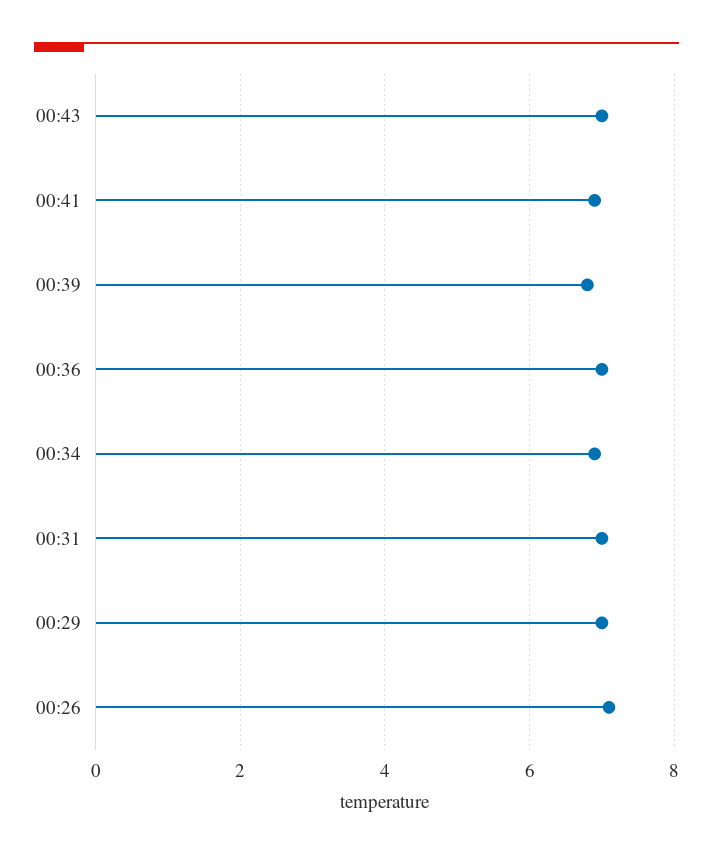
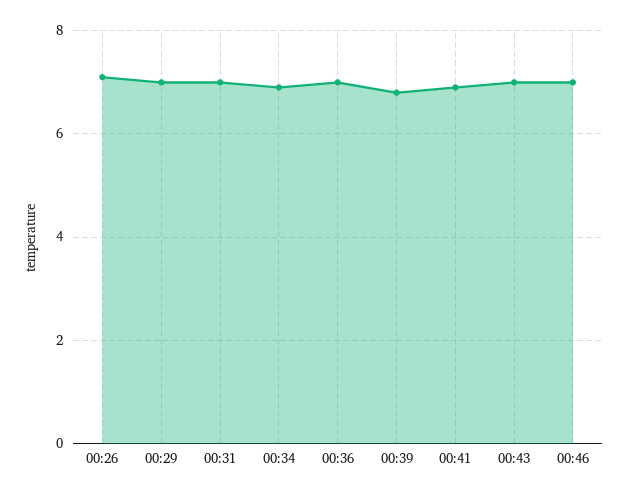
00:46: none -> 7

